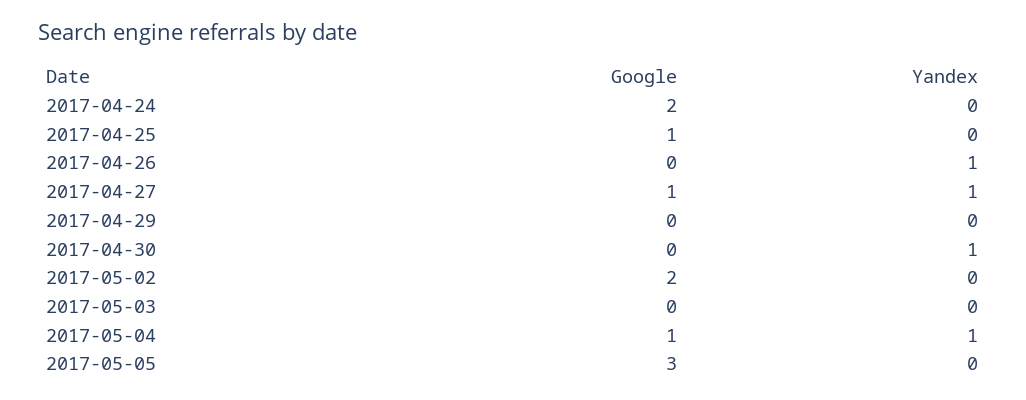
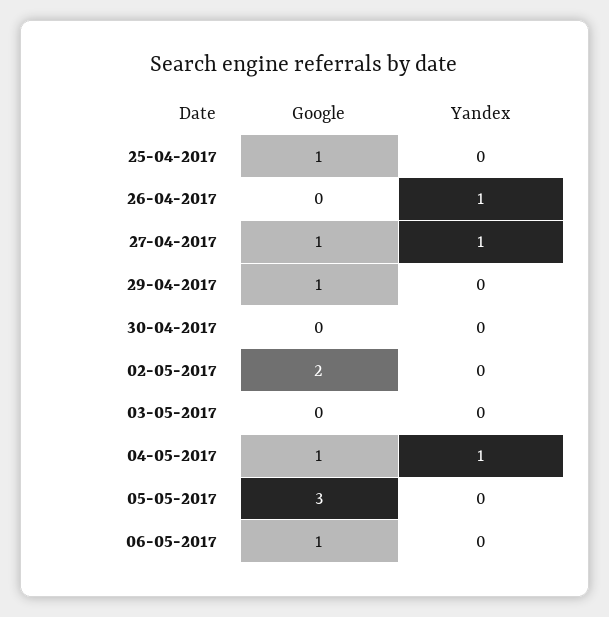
Google, 2017-04-24: 2 -> none
Yandex, 2017-04-24: 0 -> none
Google, 2017-04-29: 0 -> 1
Yandex, 2017-04-30: 1 -> 0
Google, 06-05-2017: none -> 1
Yandex, 06-05-2017: none -> 0

